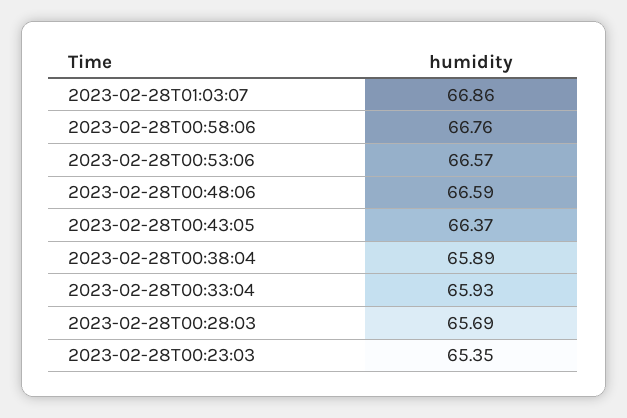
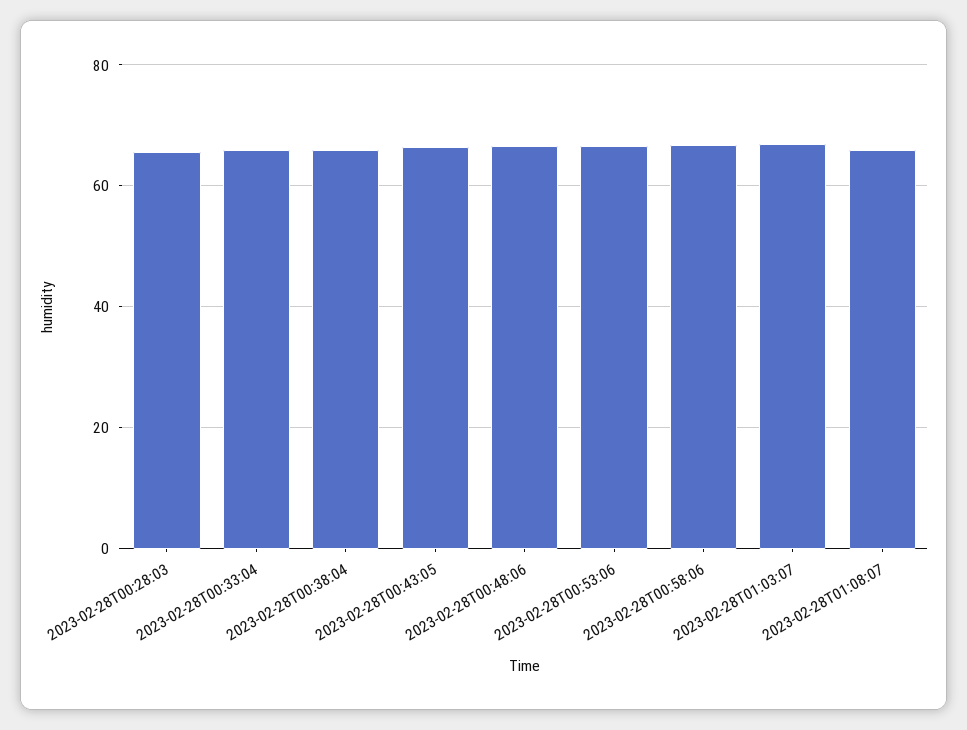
2023-02-28T00:23:03: 65.35 -> none
2023-02-28T01:08:07: none -> 66

